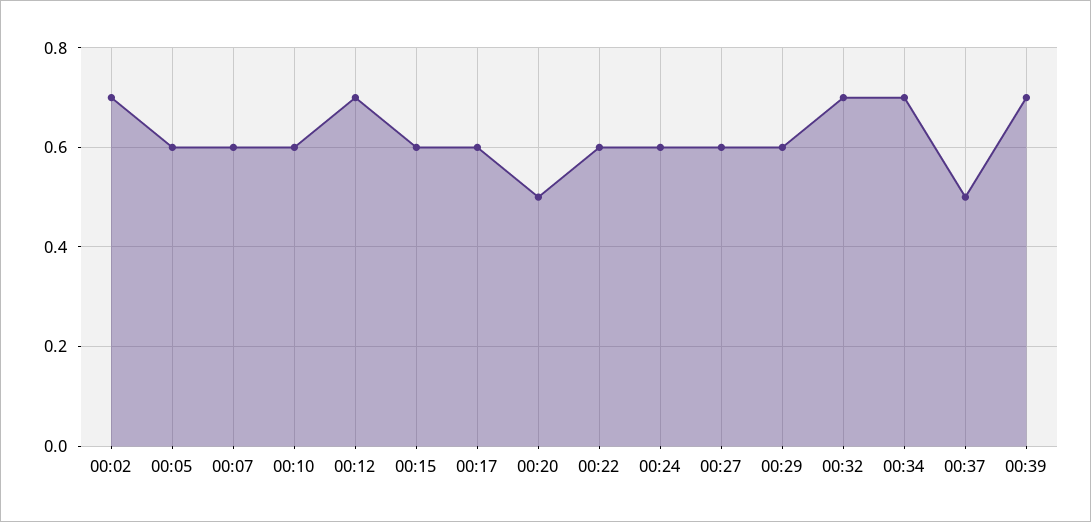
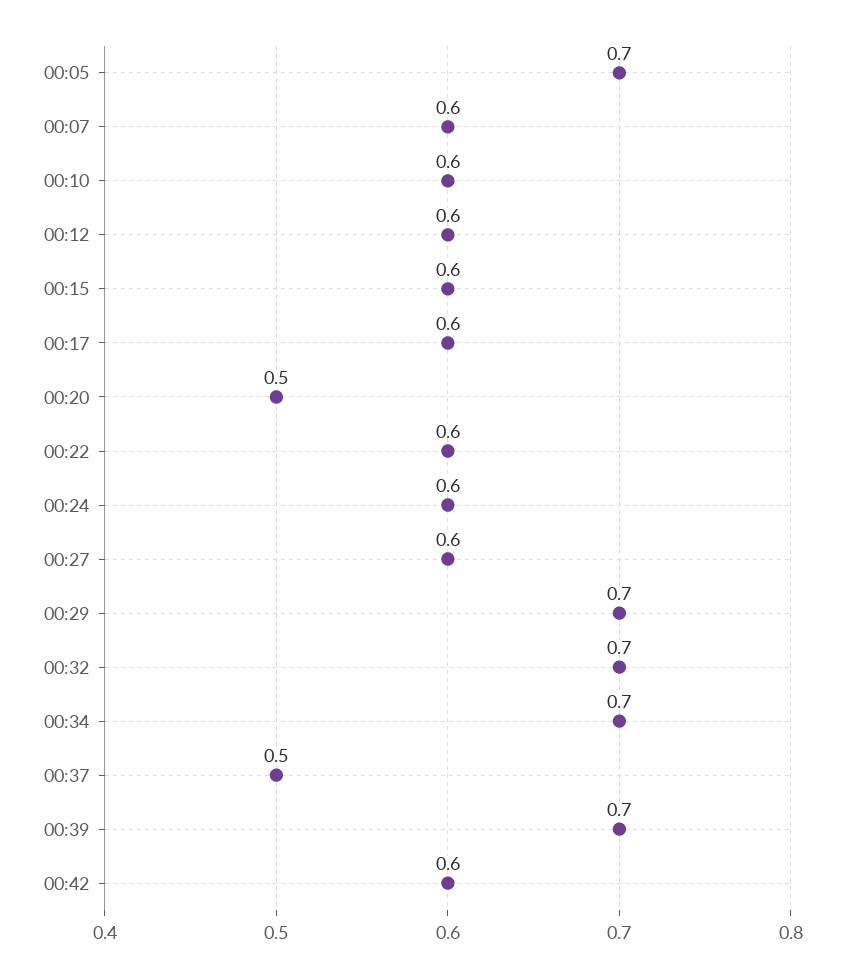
00:02: 0.7 -> none
00:05: 0.6 -> 0.7
00:12: 0.7 -> 0.6
00:29: 0.6 -> 0.7
00:42: none -> 0.6

